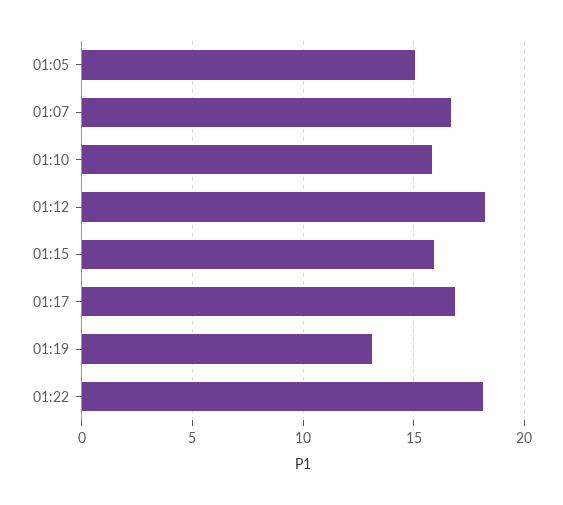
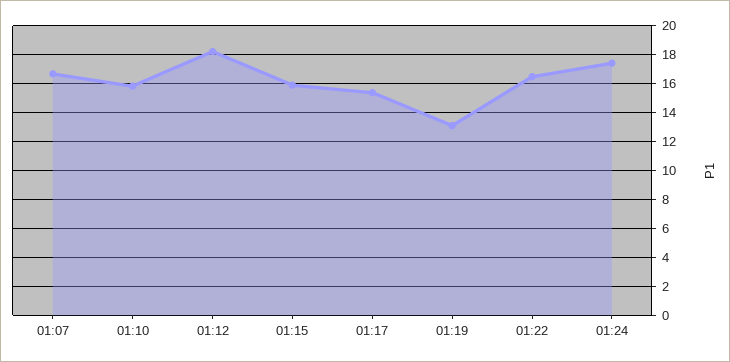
01:05: 15 -> none
01:17: 17 -> 15.5
01:22: 18 -> 16.5
01:24: none -> 17.5

